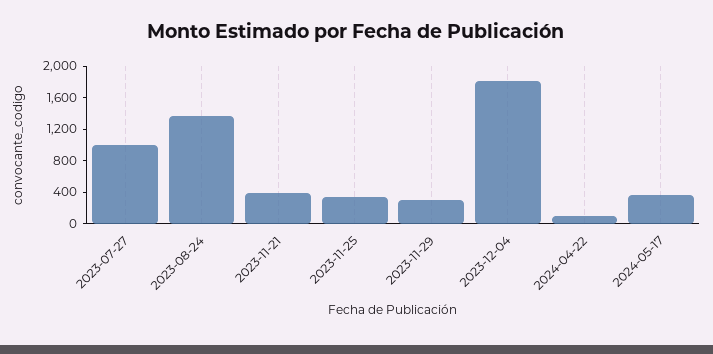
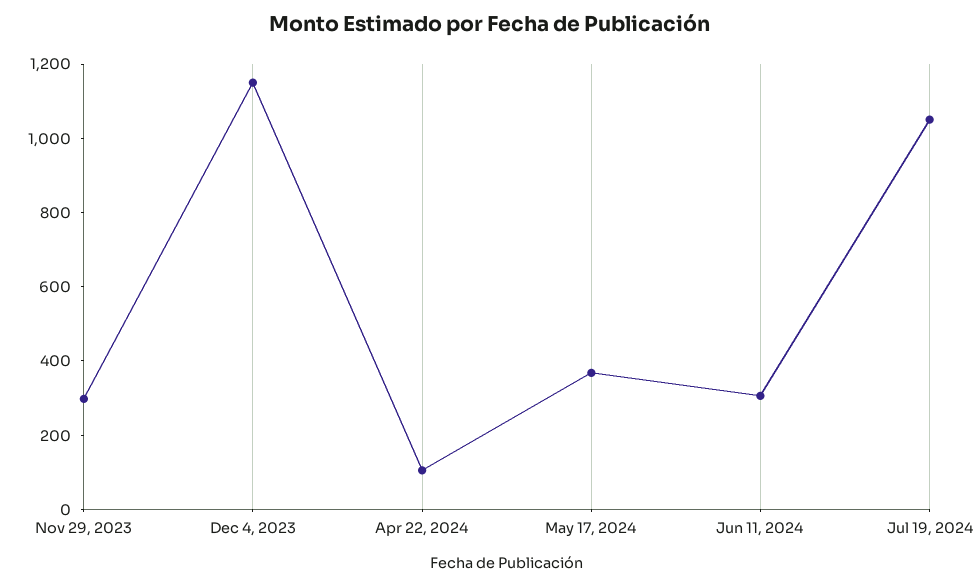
2023-07-27: 1000 -> none
2023-08-24: 1400 -> none
2023-11-21: 400 -> none
2023-11-25: 400 -> none
2023-12-04: 1800 -> 1150
Jun 11, 2024: none -> 300
Jul 19, 2024: none -> 1050

